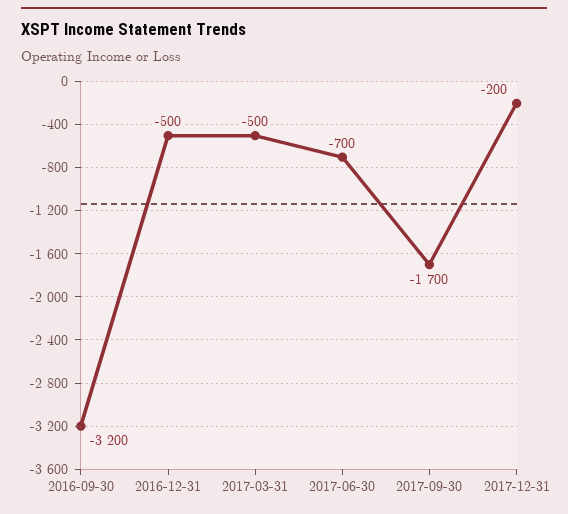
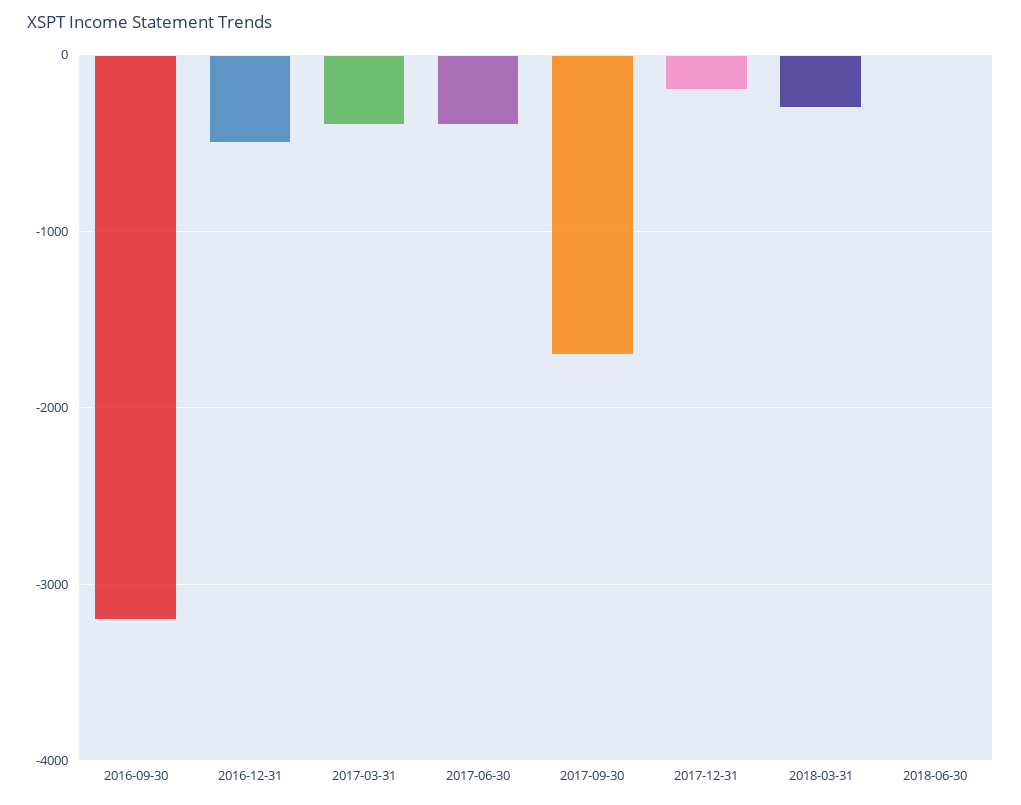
2017-03-31: -500 -> -400
2017-06-30: -700 -> -400
2018-03-31: none -> -300
2018-06-30: none -> 0

